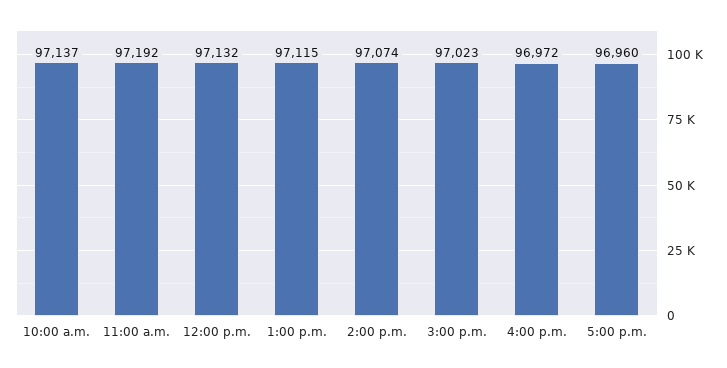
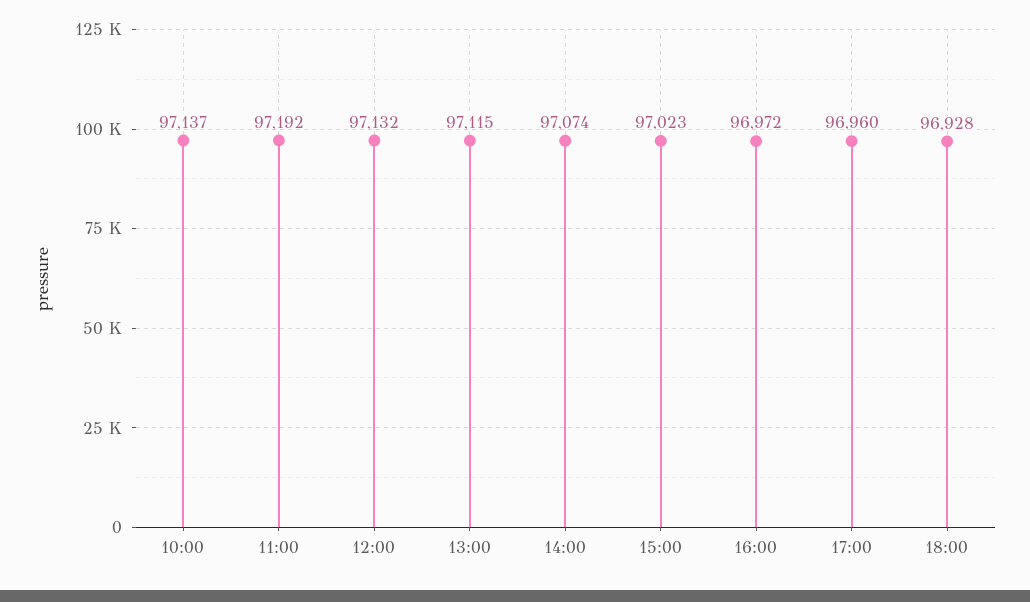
18:00: none -> 96928

